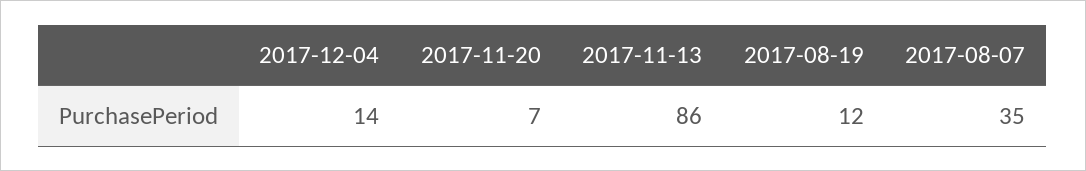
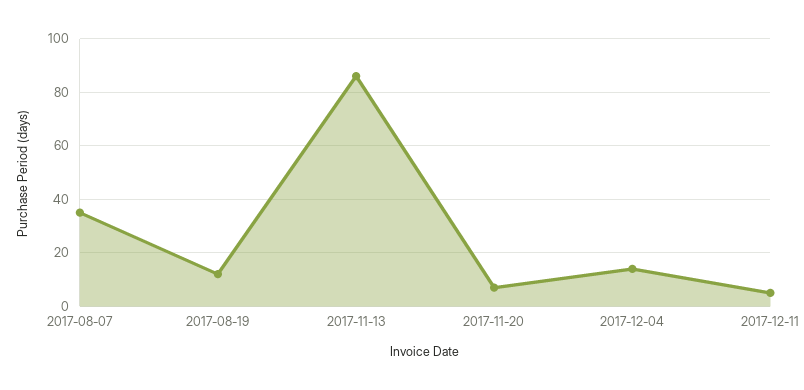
2017-12-11: none -> 5

